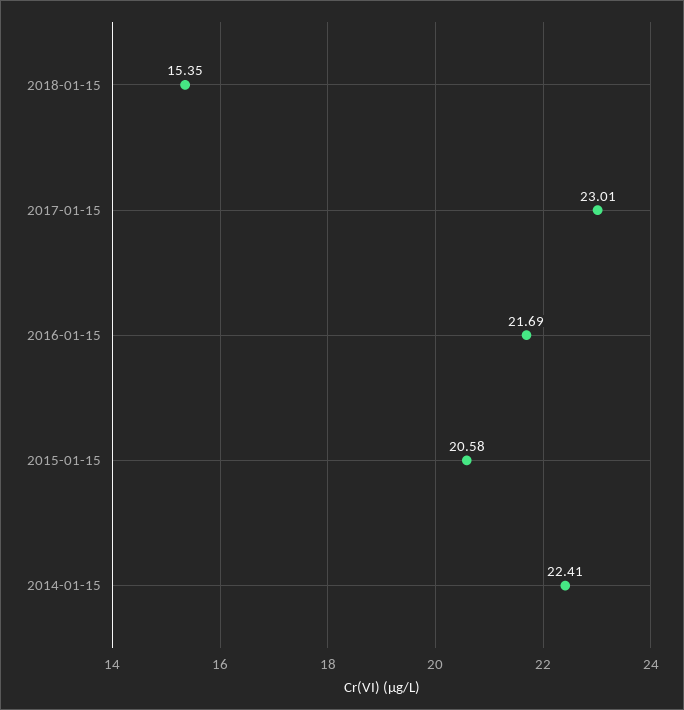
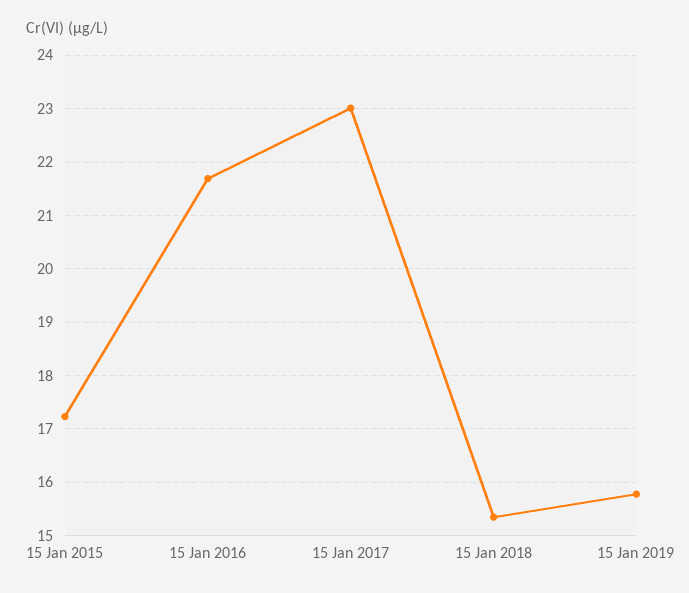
2015-01-15: 20.58 -> 17.2
2014-01-15: 22.41 -> none
15 Jan 2019: none -> 15.8

